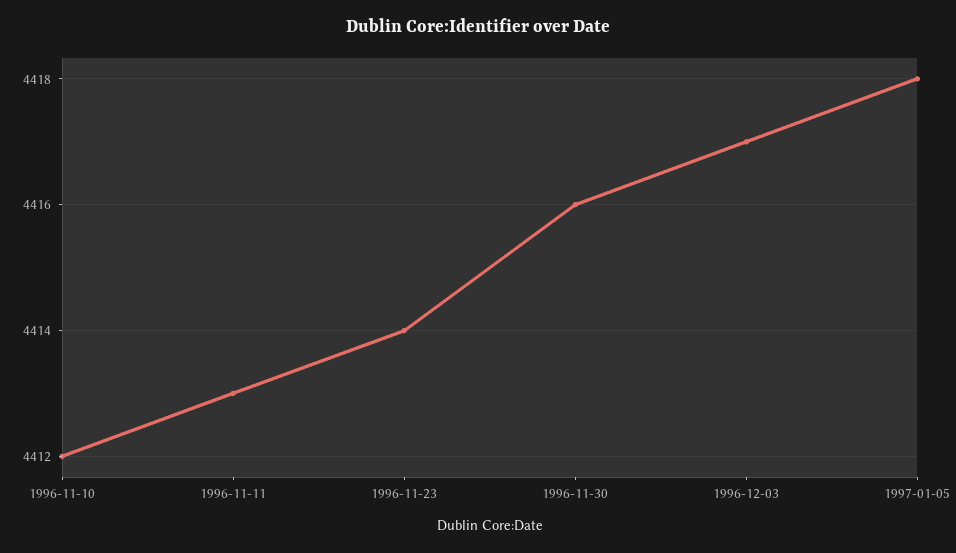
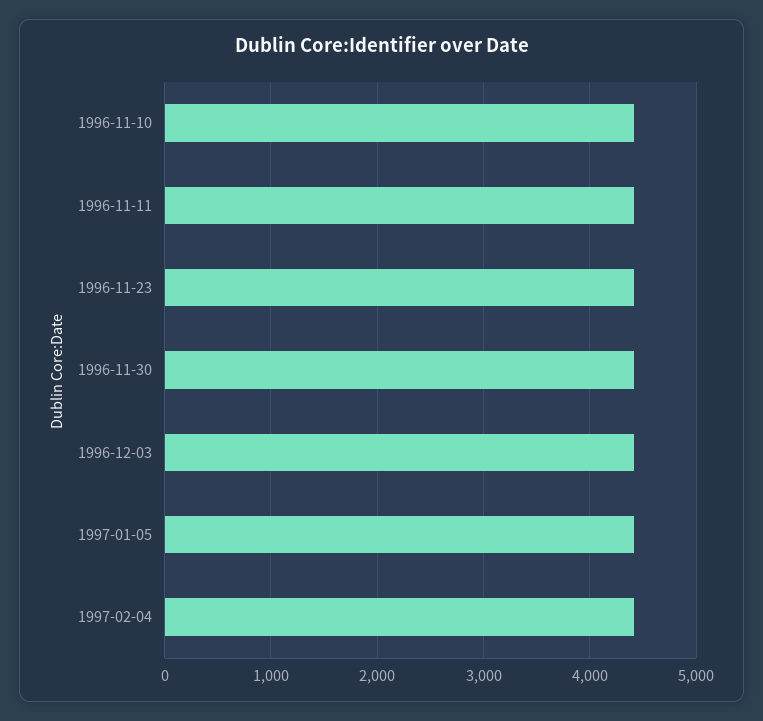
1997-02-04: none -> 4400

